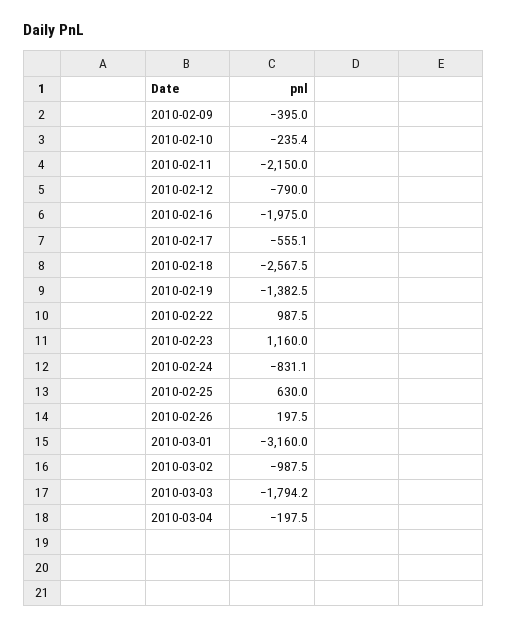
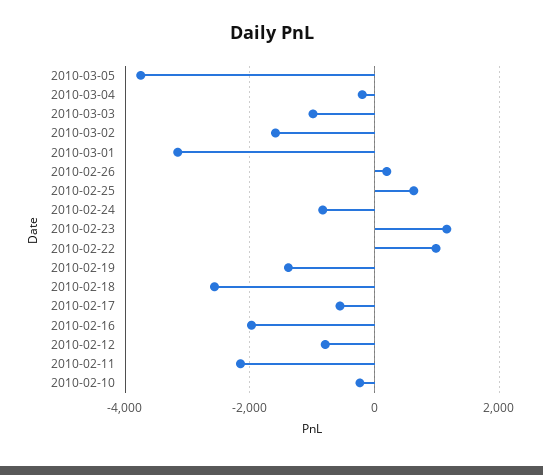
2010-02-09: -395 -> none
2010-03-02: -987.5 -> -1600
2010-03-03: -1794.2 -> -1000
2010-03-05: none -> -3800

